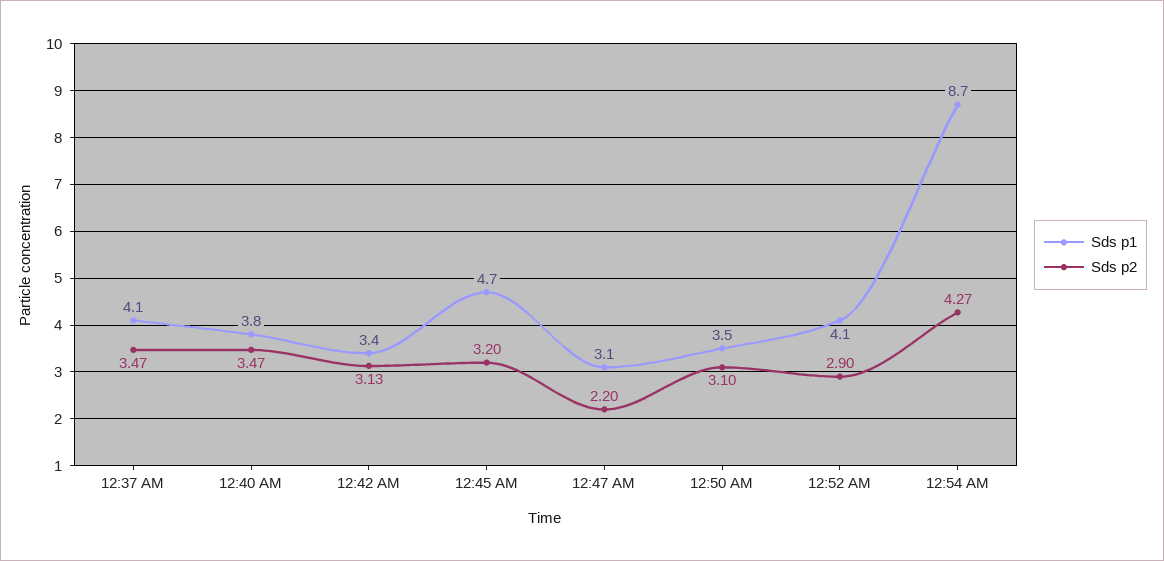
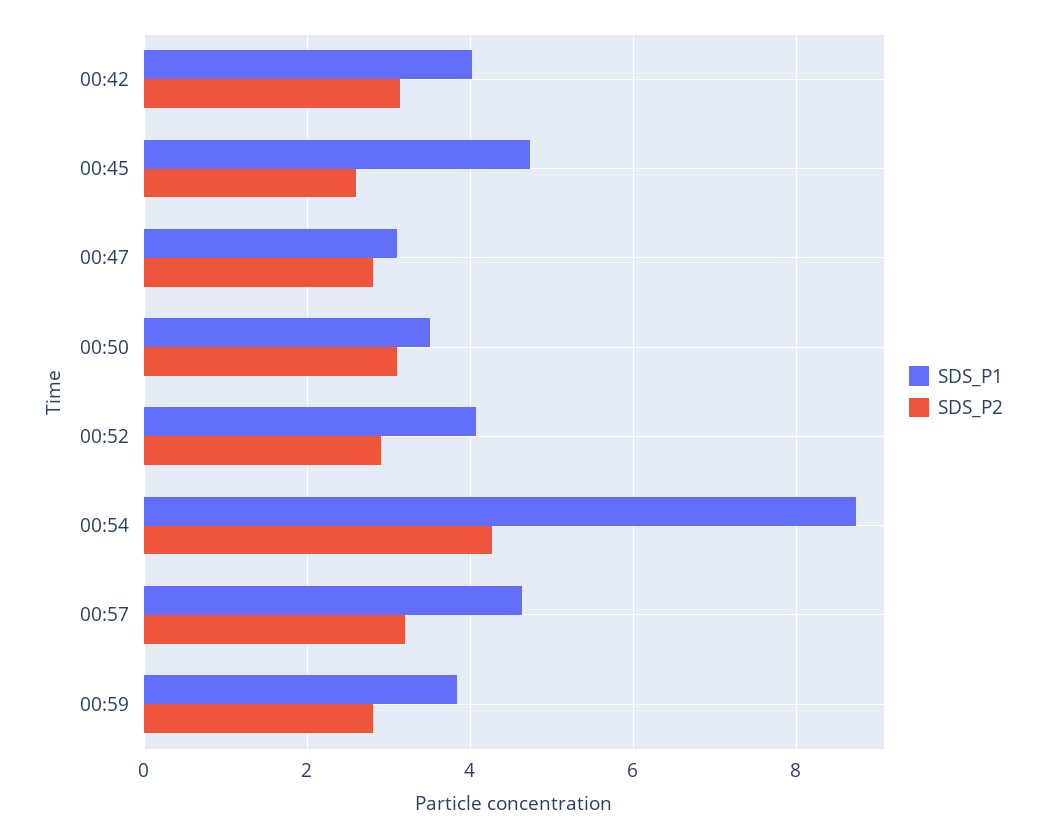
Sds p1, 12:37 AM: 4.1 -> none
Sds p2, 12:37 AM: 3.47 -> none
Sds p1, 12:40 AM: 3.8 -> none
Sds p2, 12:40 AM: 3.47 -> none
Sds p1, 12:42 AM: 3.4 -> 4
Sds p2, 12:45 AM: 3.2 -> 2.6
Sds p2, 12:47 AM: 2.2 -> 2.8
Sds p1, 00:57: none -> 4.6
Sds p2, 00:57: none -> 3.2
Sds p1, 00:59: none -> 3.8
Sds p2, 00:59: none -> 2.8

